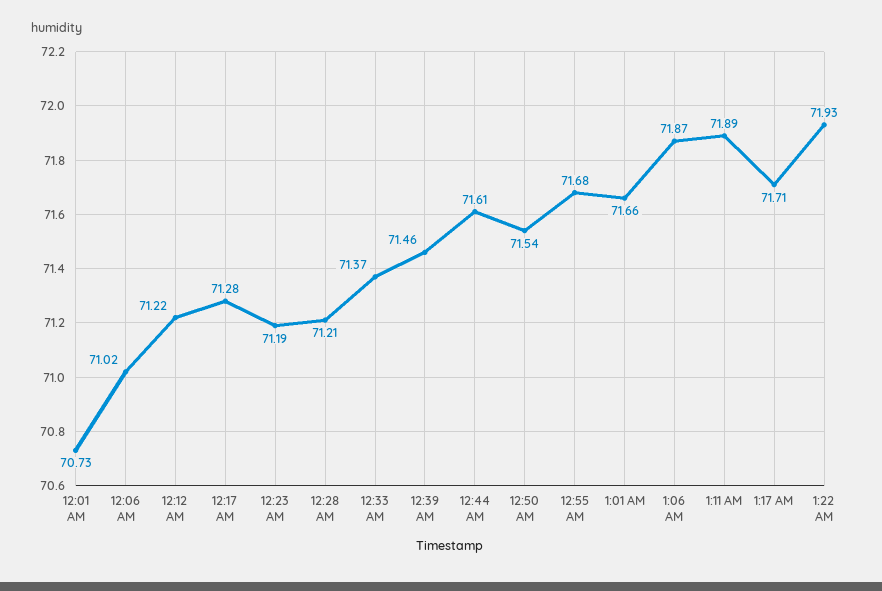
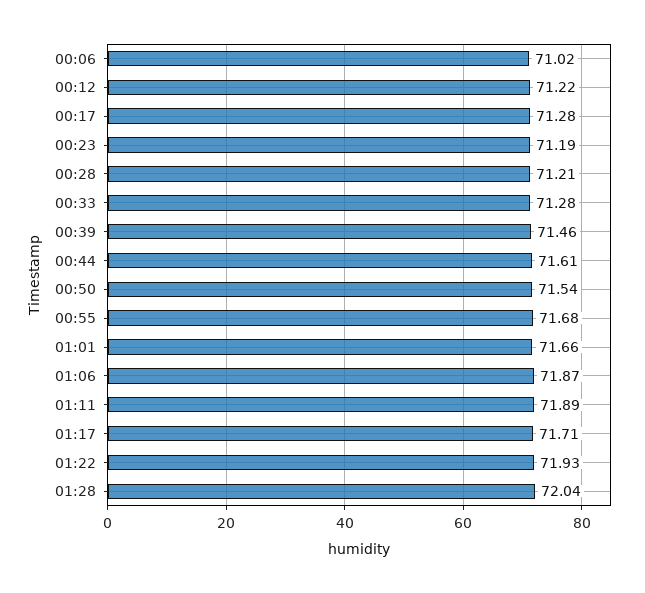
12:01 AM: 70.73 -> none
12:33 AM: 71.37 -> 71.28
01:28: none -> 72.04

